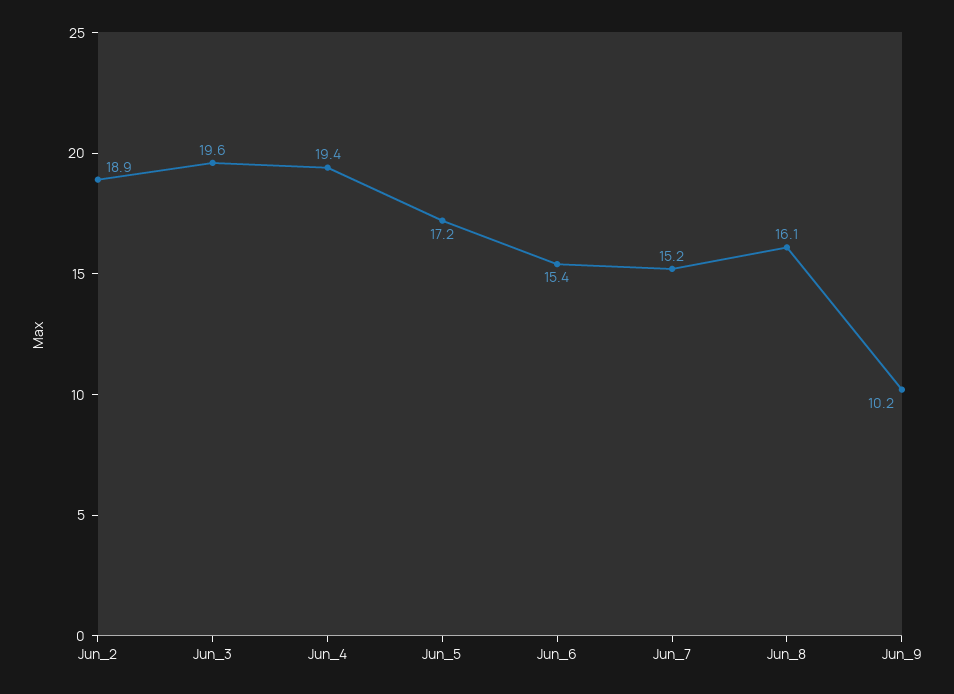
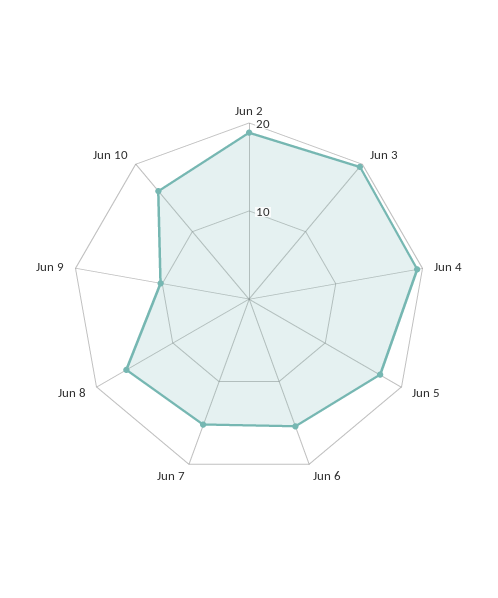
Jun 10: none -> 16

